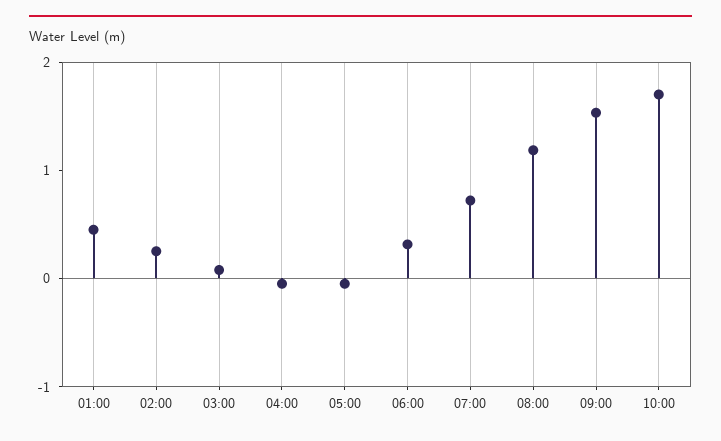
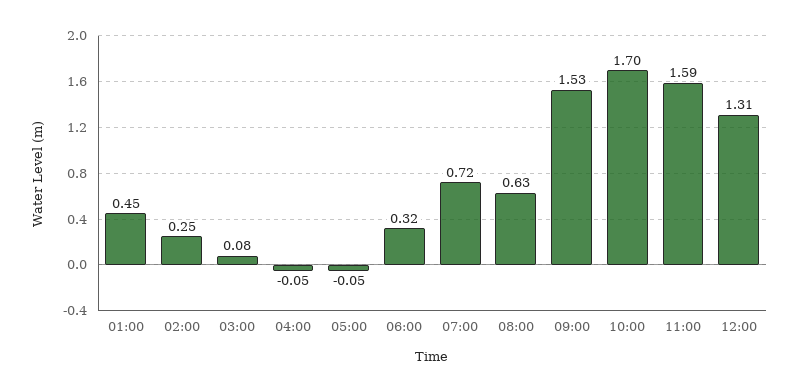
08:00: 1.2 -> 0.63
11:00: none -> 1.59
12:00: none -> 1.31

